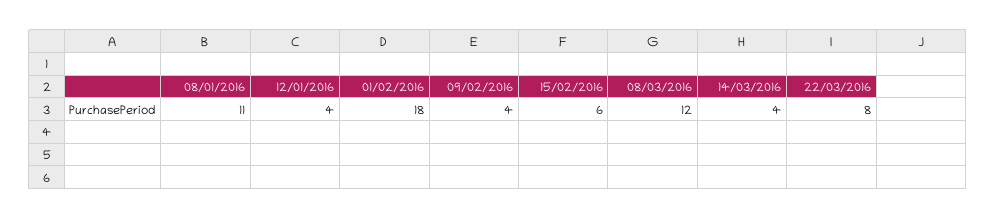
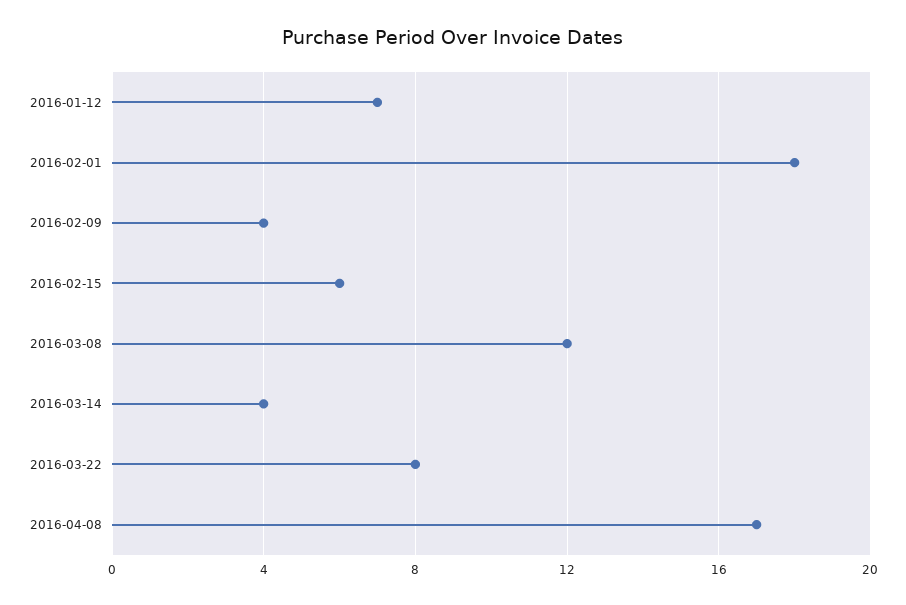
08/01/2016: 11 -> none
12/01/2016: 4 -> 7
2016-04-08: none -> 17

